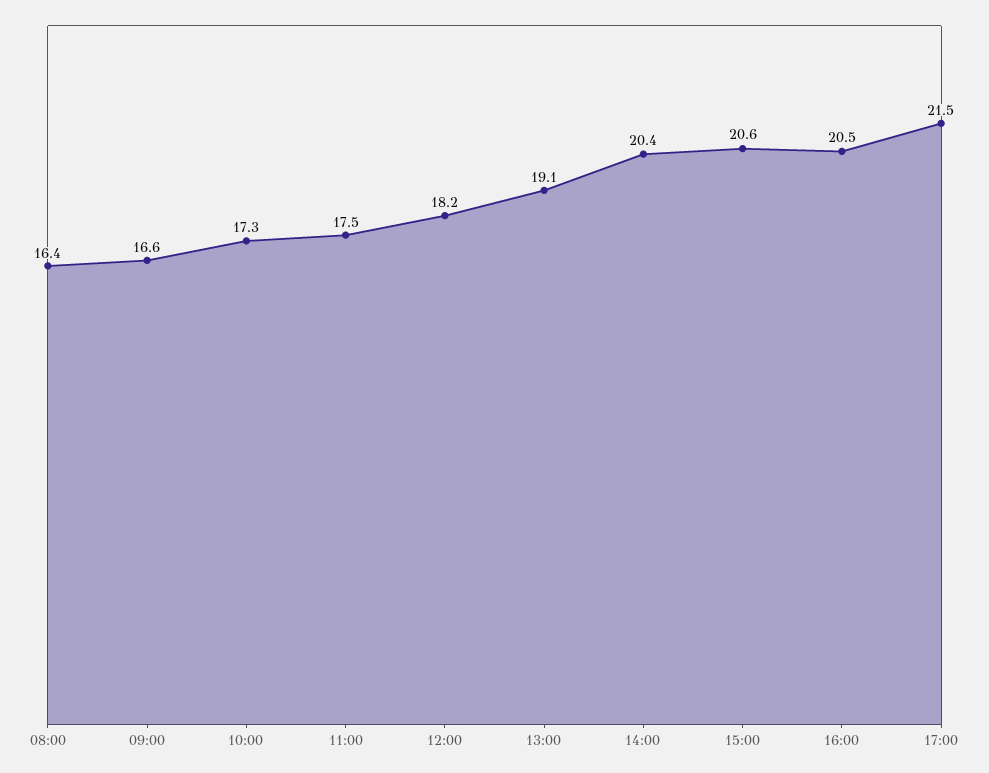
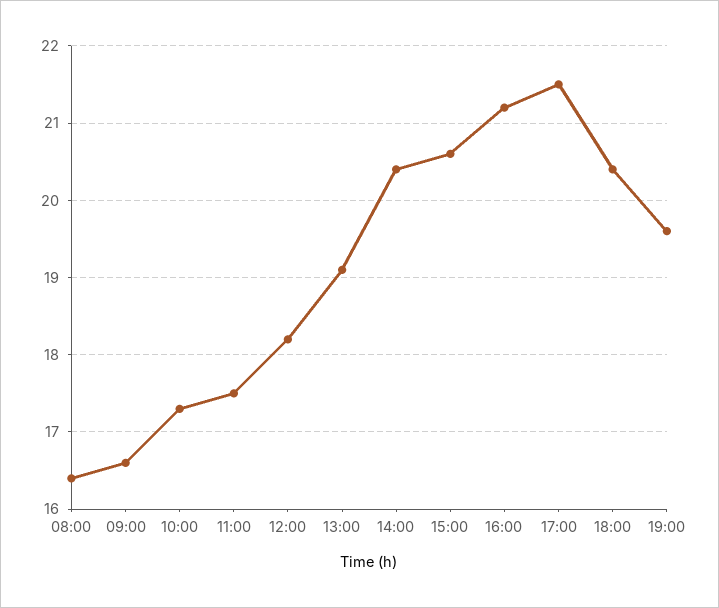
16:00: 20.5 -> 21.2
18:00: none -> 20.4
19:00: none -> 19.6

